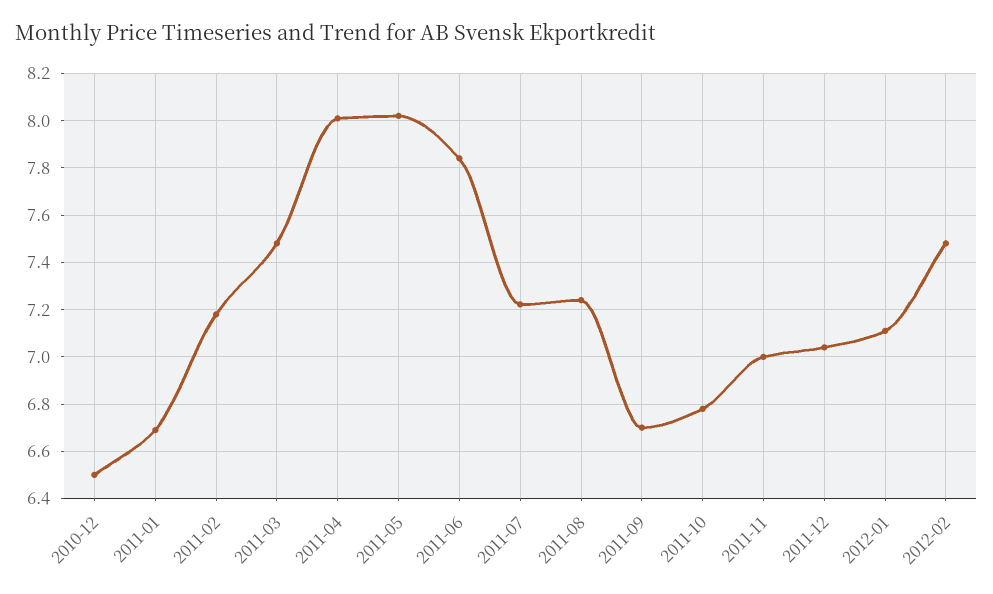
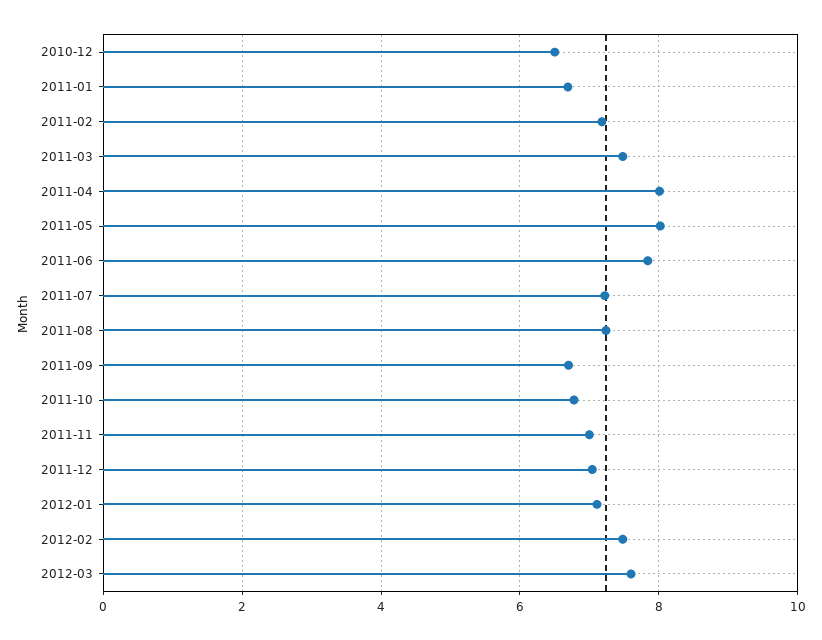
2012-03: none -> 7.6

